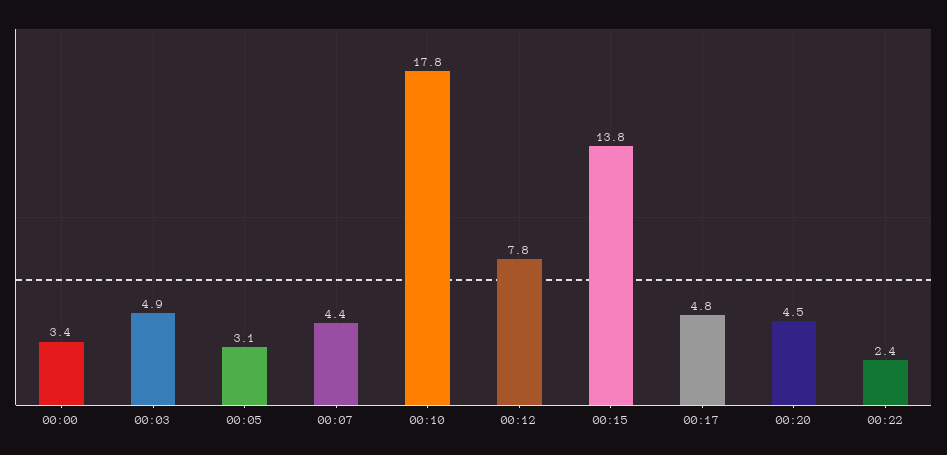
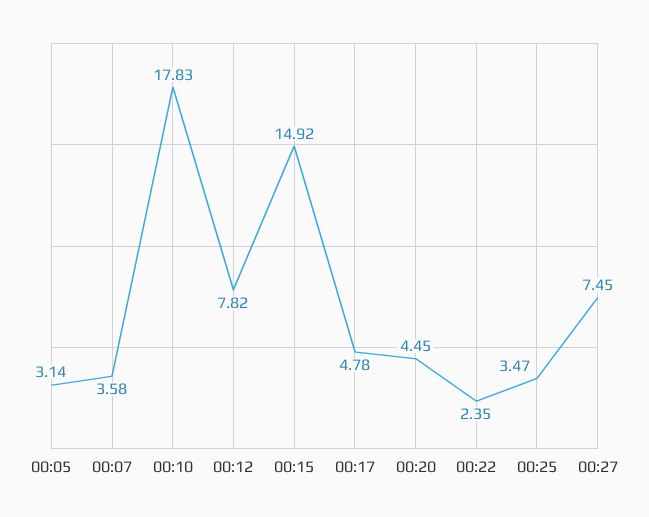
00:00: 3.4 -> none
00:03: 4.9 -> none
00:07: 4.4 -> 3.58
00:15: 13.8 -> 14.92
00:25: none -> 3.47
00:27: none -> 7.45

